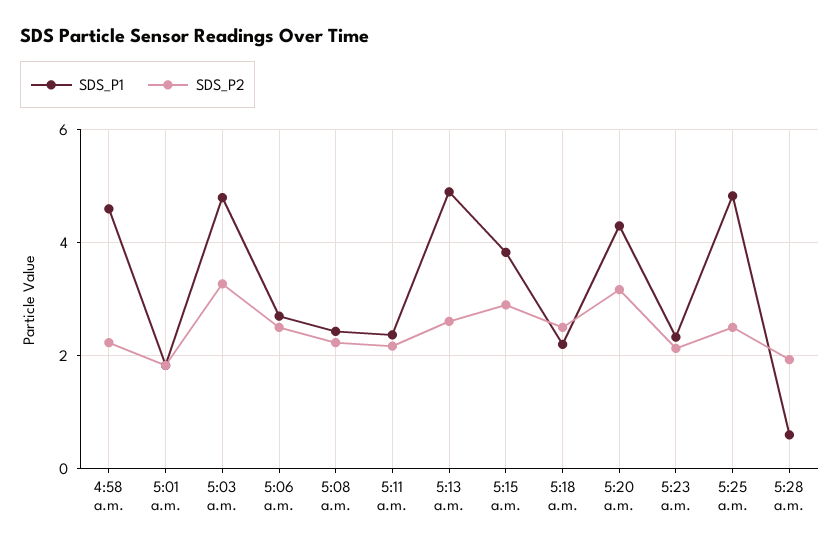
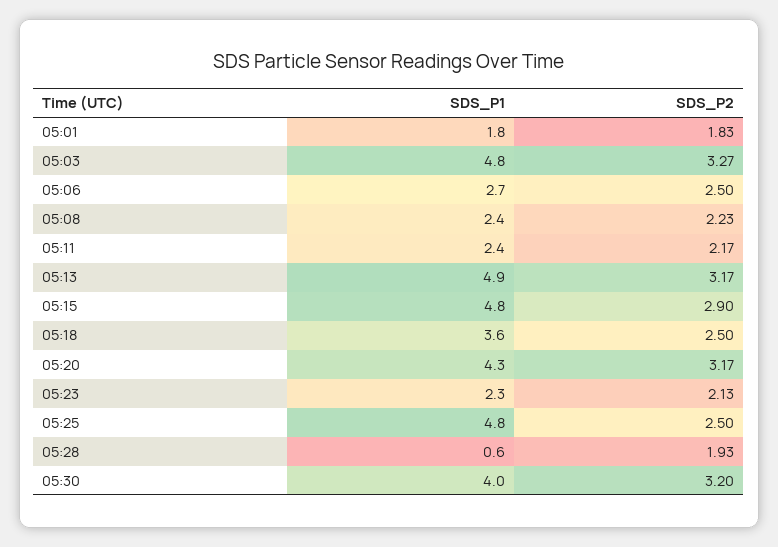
SDS_P1, 4:58 a.m.: 4.6 -> none
SDS_P2, 4:58 a.m.: 2.2 -> none
SDS_P2, 5:13 a.m.: 2.6 -> 3.17
SDS_P1, 5:15 a.m.: 3.8 -> 4.8
SDS_P1, 5:18 a.m.: 2.2 -> 3.6
SDS_P1, 05:30: none -> 4
SDS_P2, 05:30: none -> 3.2

